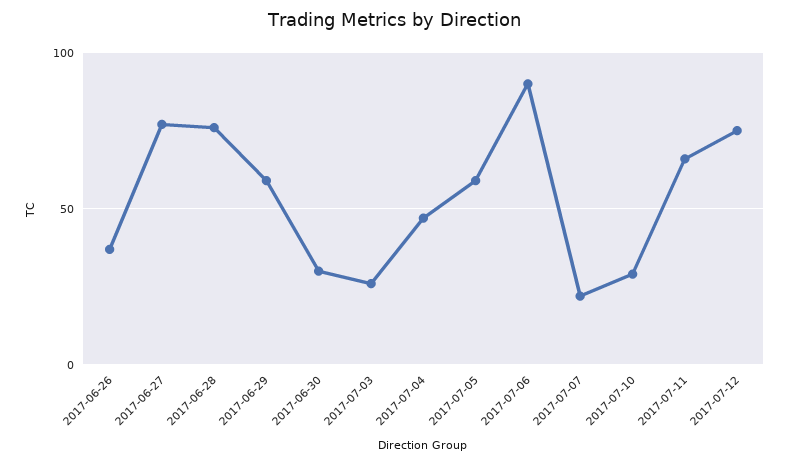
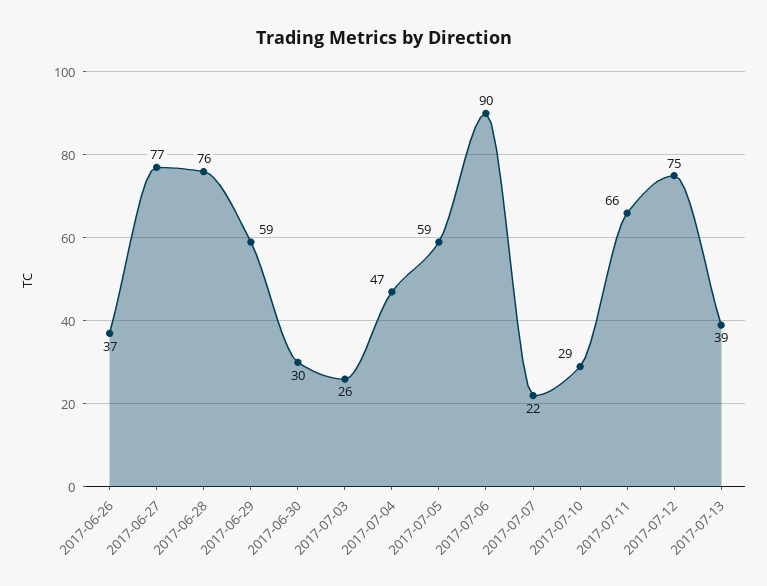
2017-07-13: none -> 39

